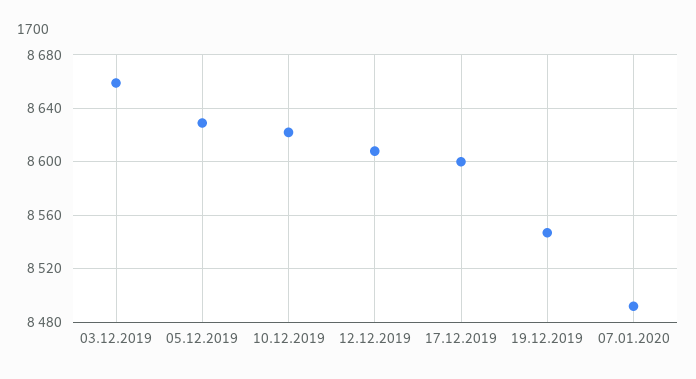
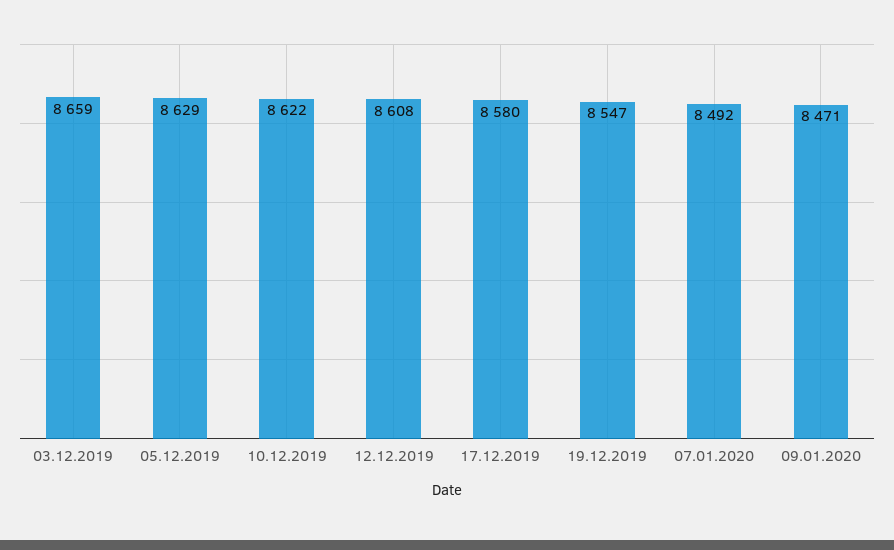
17.12.2019: 8600 -> 8580
09.01.2020: none -> 8471

